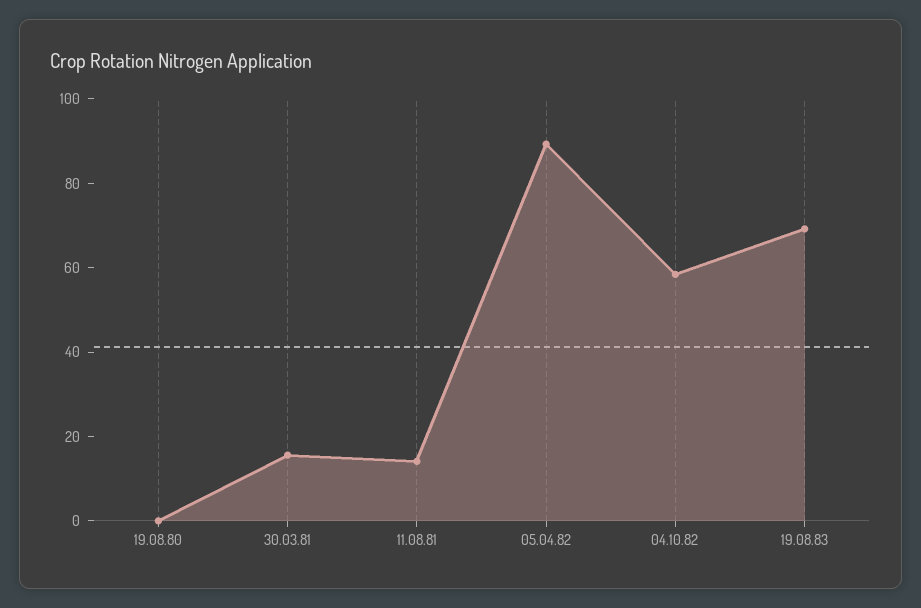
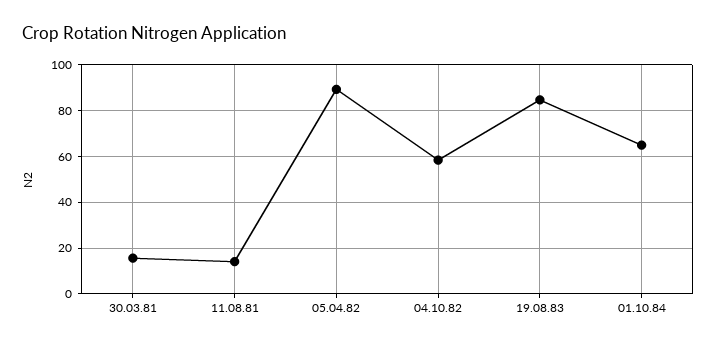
19.08.80: 0 -> none
19.08.83: 70 -> 85
01.10.84: none -> 65

